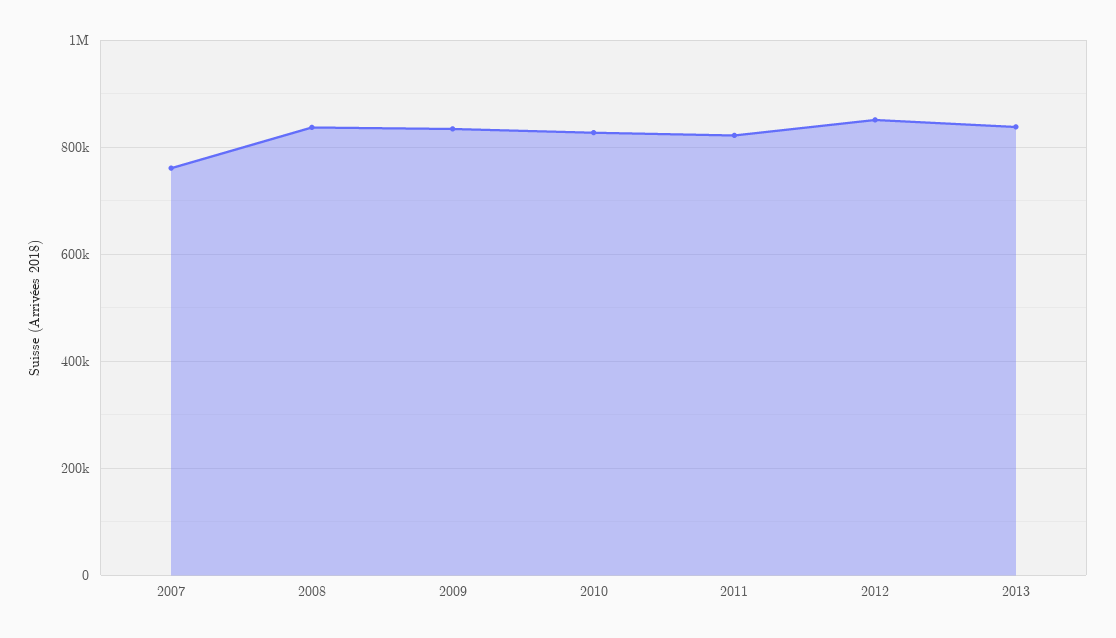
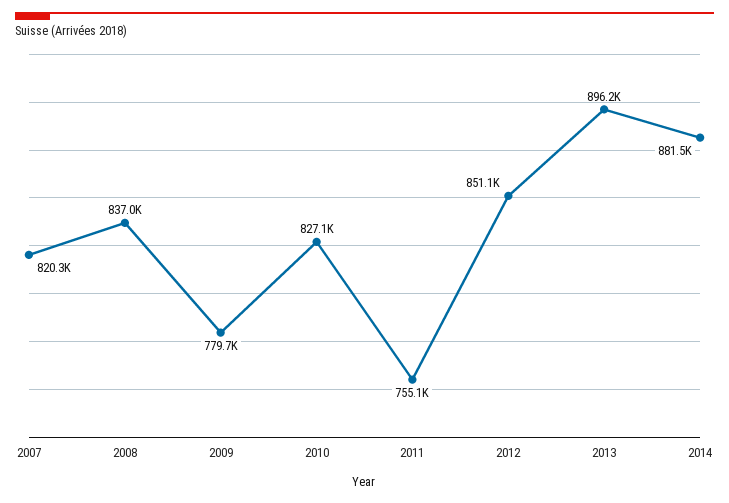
2007: 760000 -> 820300
2009: 840000 -> 779700
2011: 820000 -> 755100
2013: 840000 -> 896200
2014: none -> 881500

